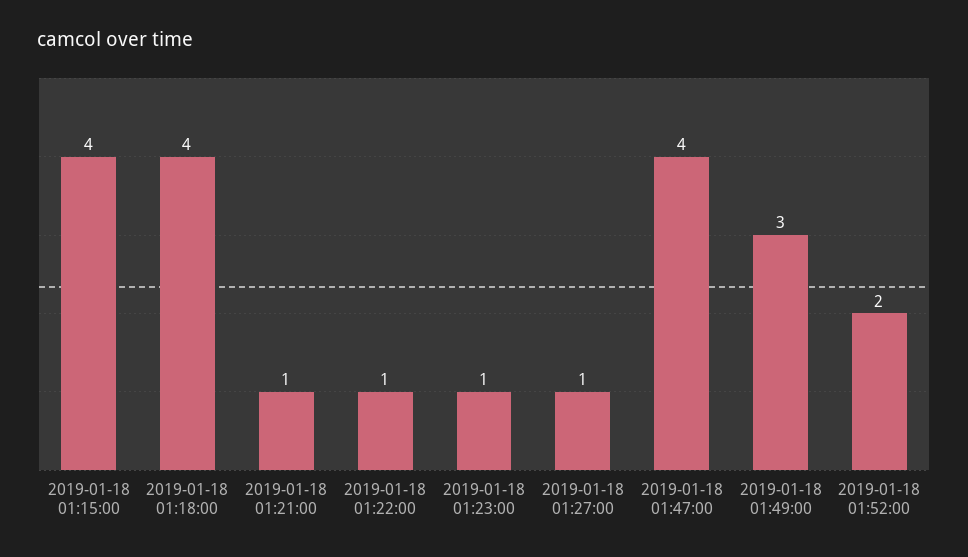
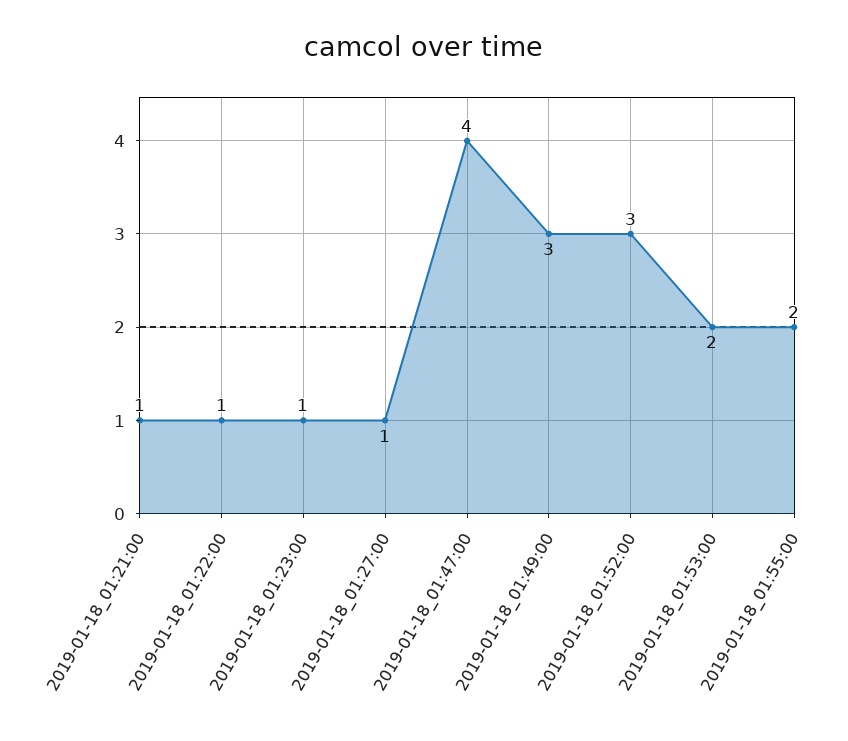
2019-01-18 01:15:00: 4 -> none
2019-01-18 01:18:00: 4 -> none
2019-01-18 01:52:00: 2 -> 3
2019-01-18_01:53:00: none -> 2
2019-01-18_01:55:00: none -> 2

